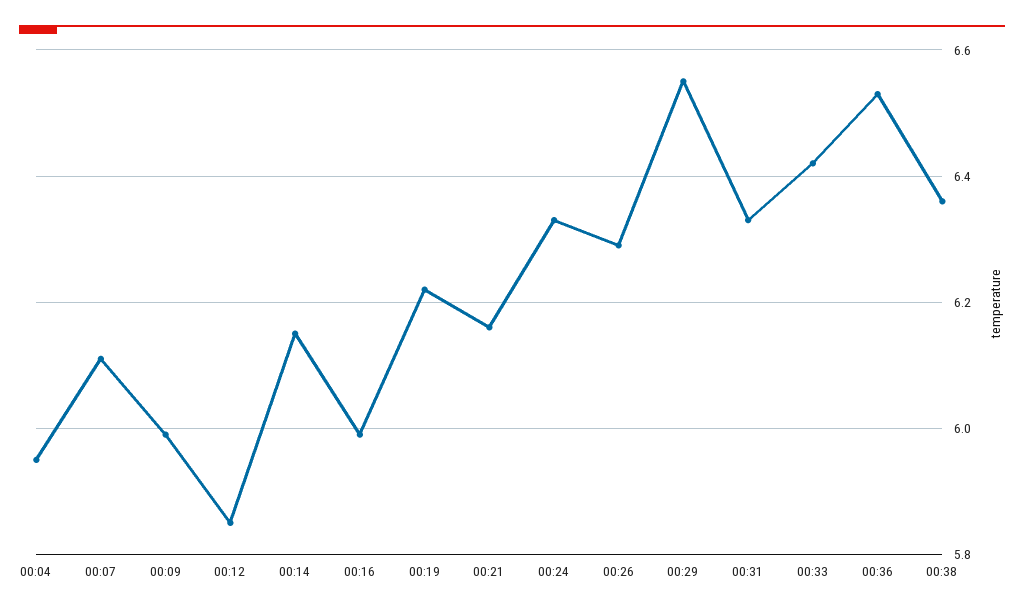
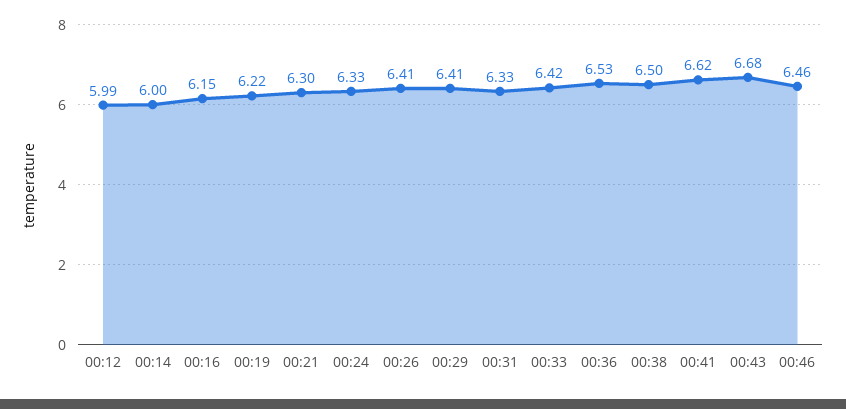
00:04: 5.95 -> none
00:07: 6.1 -> none
00:09: 6 -> none
00:12: 5.85 -> 5.99
00:14: 6.15 -> 6
00:16: 6 -> 6.15
00:21: 6.15 -> 6.3
00:26: 6.3 -> 6.41
00:29: 6.55 -> 6.41
00:38: 6.35 -> 6.5
00:41: none -> 6.62
00:43: none -> 6.68
00:46: none -> 6.46

